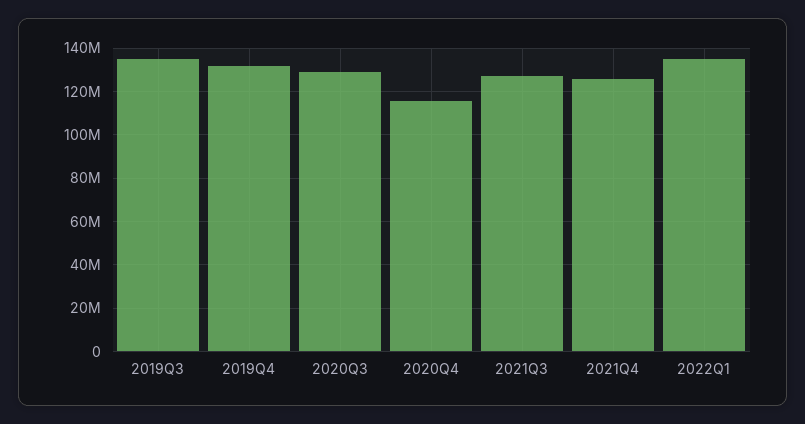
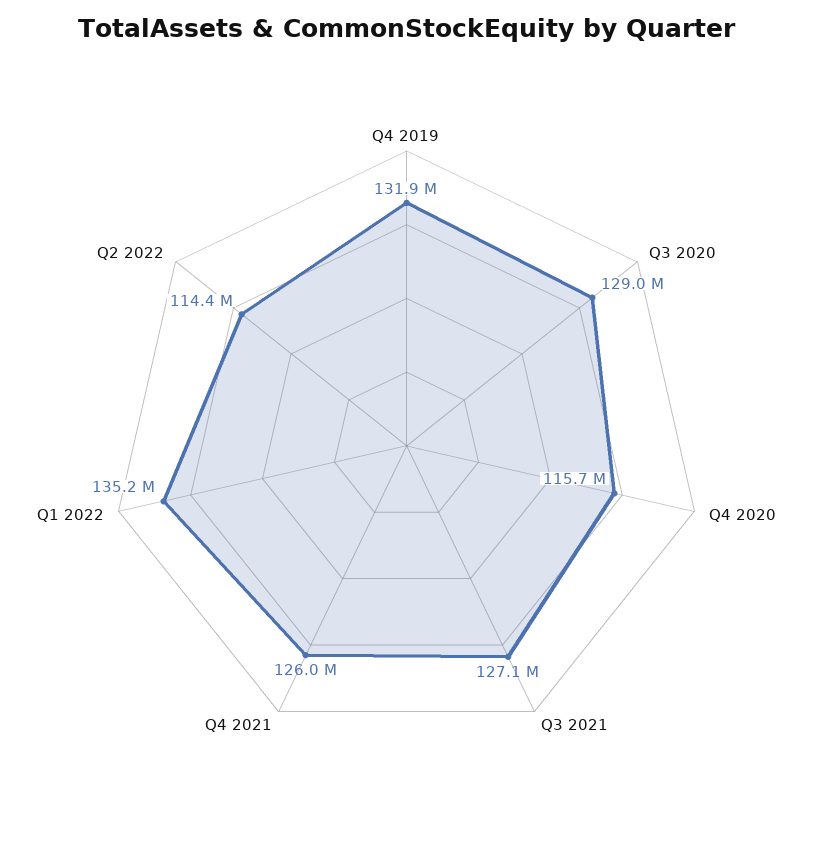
2019Q3: 135000000 -> none
Q2 2022: none -> 114400000

